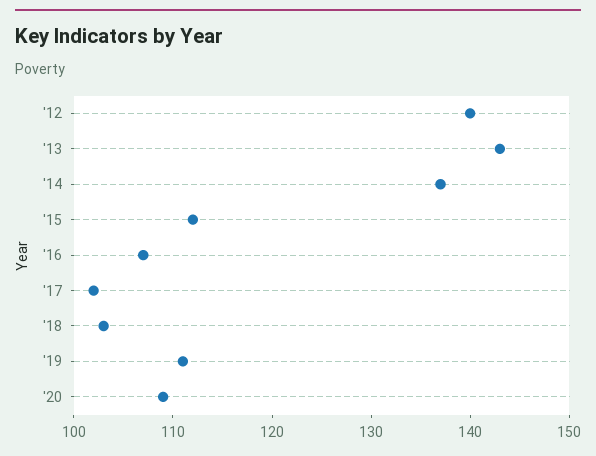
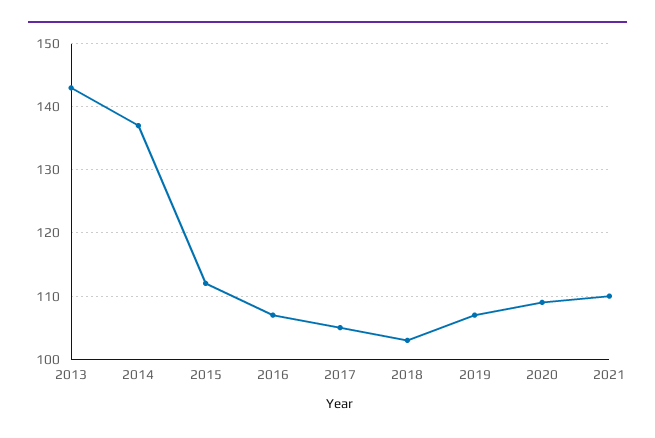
'12: 140 -> none
'17: 102 -> 105
'19: 111 -> 107
2021: none -> 110

